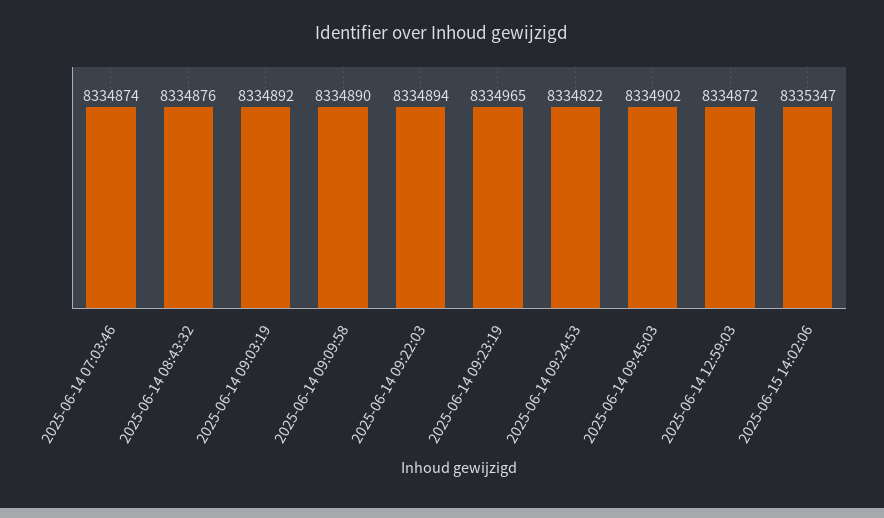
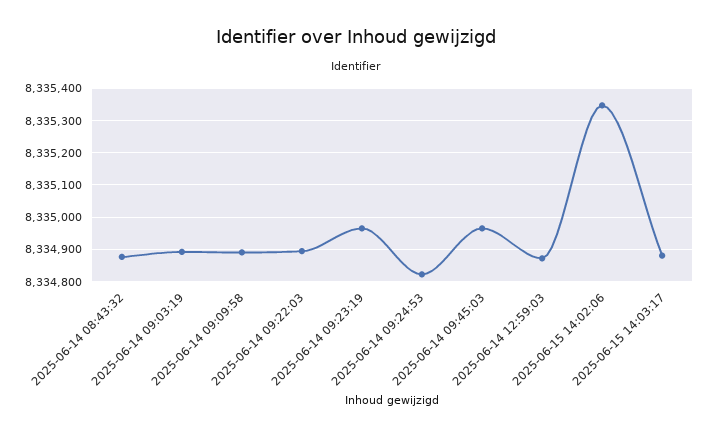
2025-06-14 07:03:46: 8334874 -> none
2025-06-14 09:45:03: 8334902 -> 8334960
2025-06-15 14:03:17: none -> 8334880

